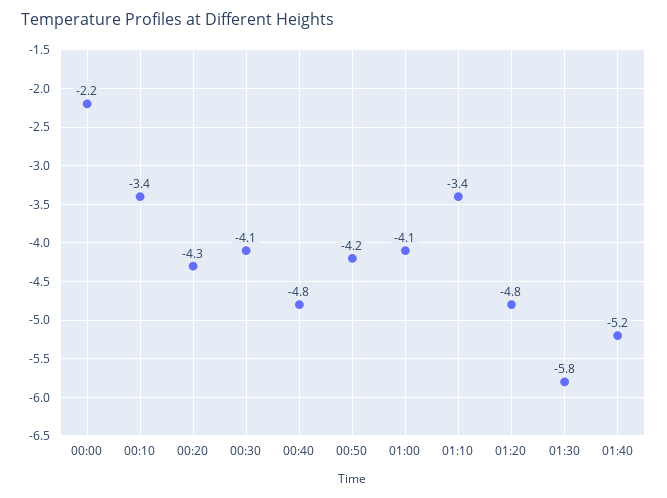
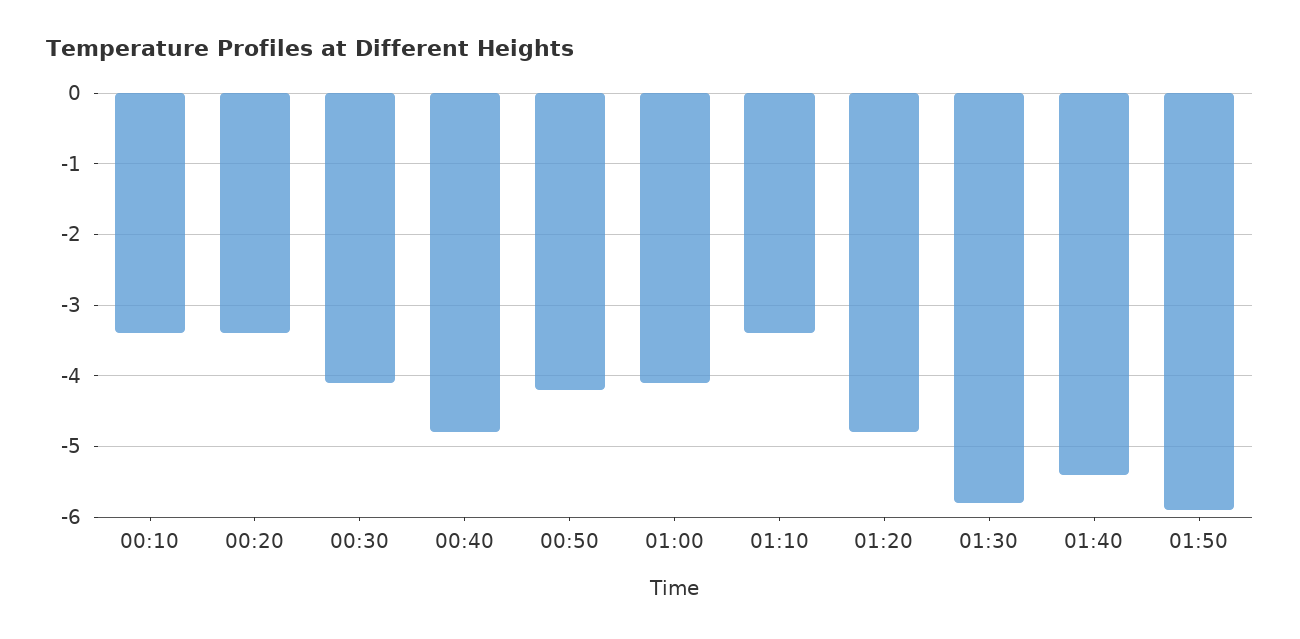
00:00: -2.2 -> none
00:20: -4.3 -> -3.4
01:40: -5.2 -> -5.4
01:50: none -> -5.9

